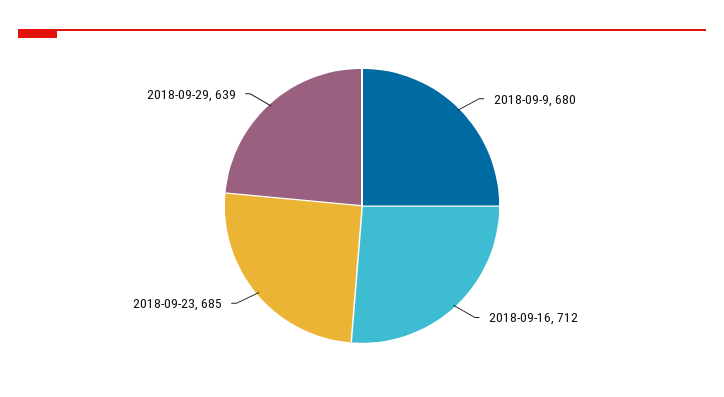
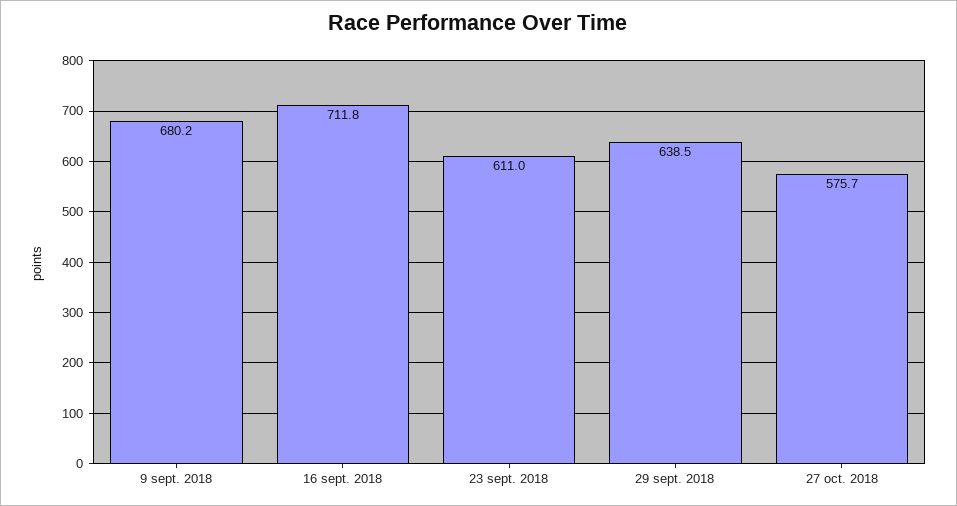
2018-09-23: 685 -> 611
27 oct. 2018: none -> 575.7

